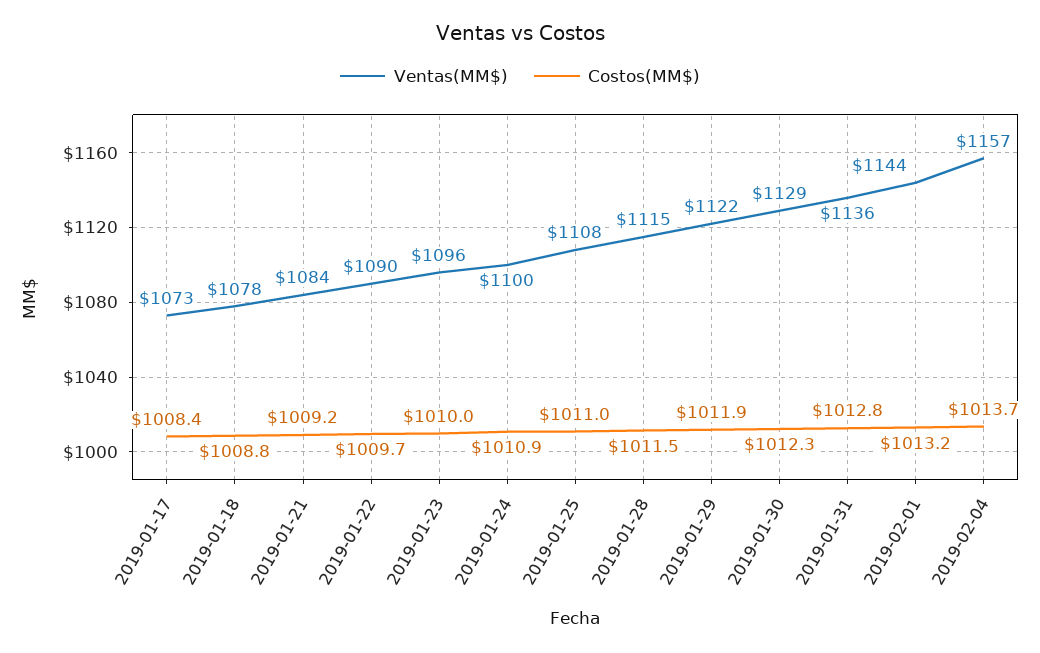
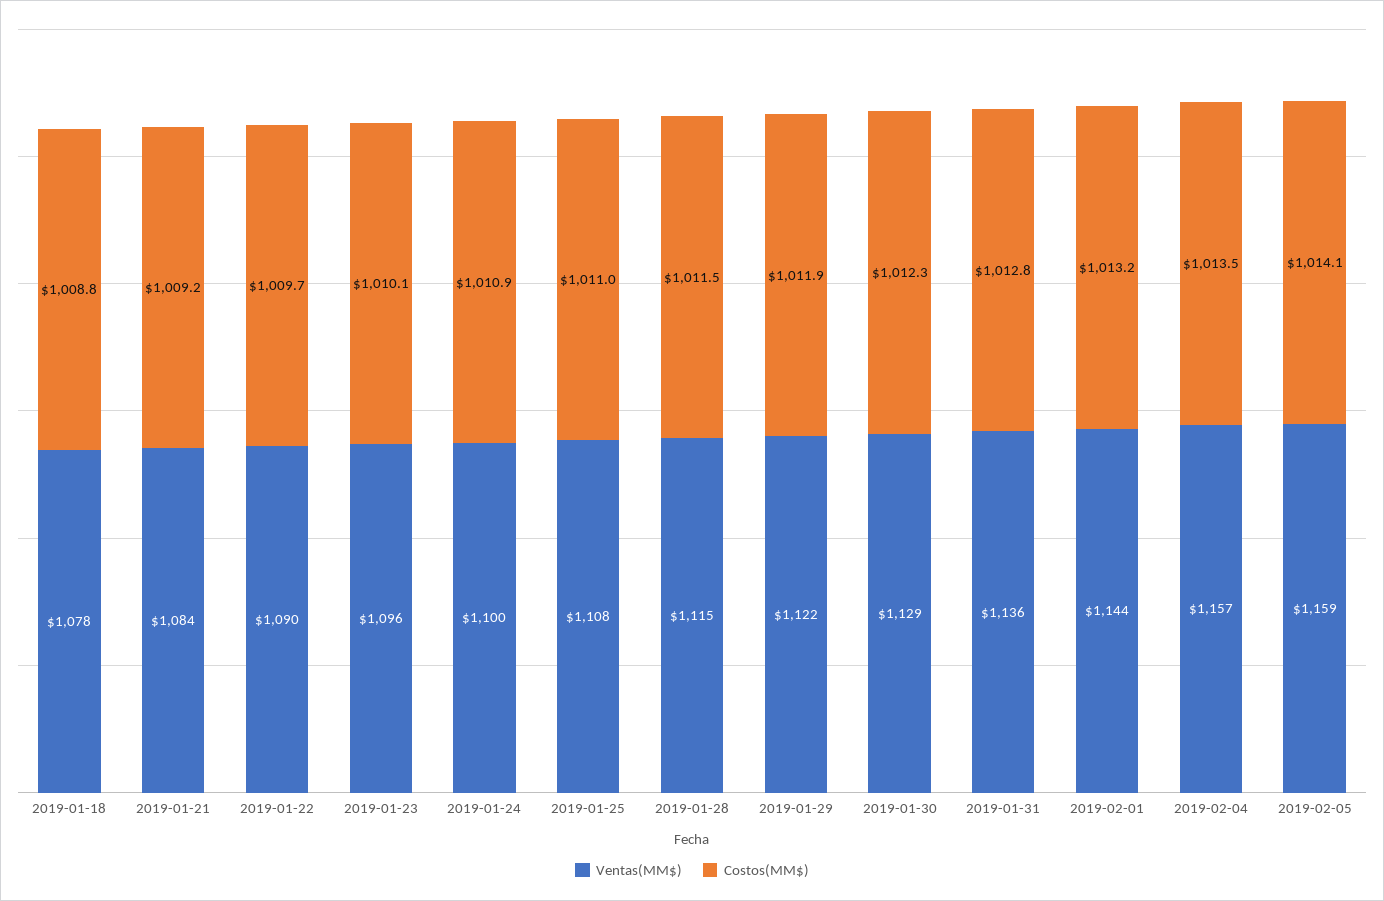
Ventas(MM$), 2019-01-17: 1073 -> none
Costos(MM$), 2019-01-17: 1008.4 -> none
Costos(MM$), 2019-01-23: 1010 -> 1010.1
Costos(MM$), 2019-02-04: 1013.7 -> 1013.5
Ventas(MM$), 2019-02-05: none -> 1159
Costos(MM$), 2019-02-05: none -> 1014.1

